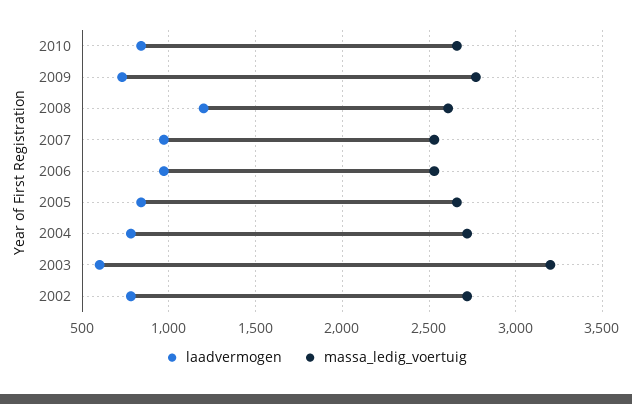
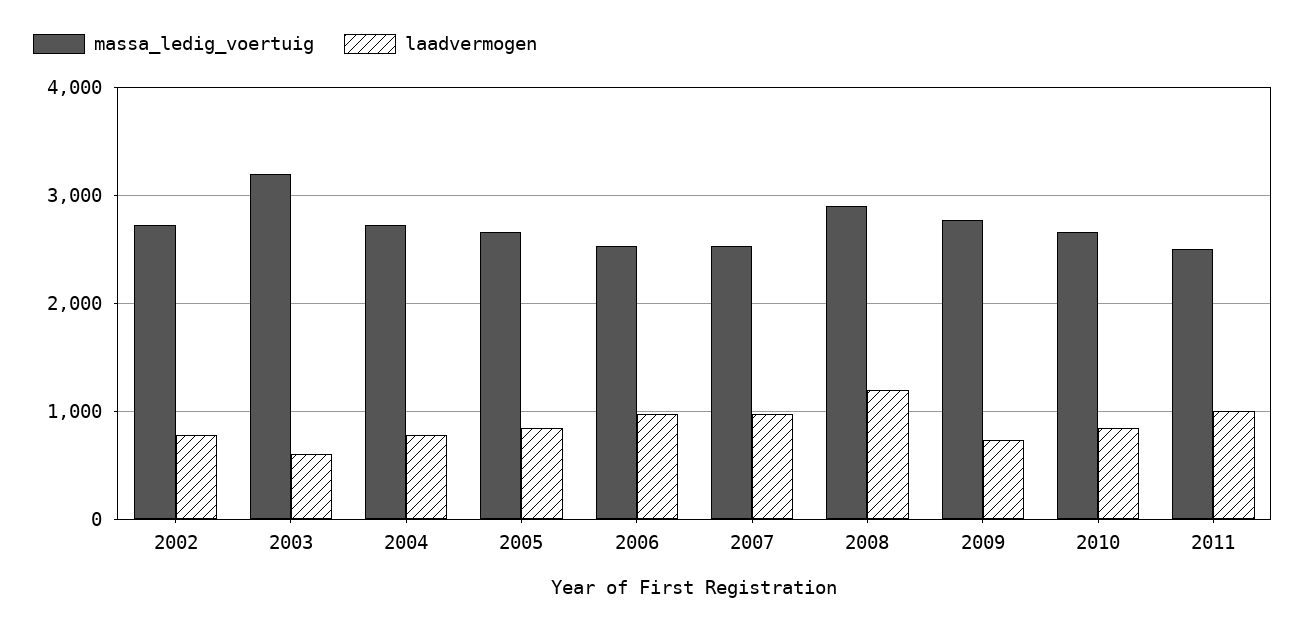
massa_ledig_voertuig, 2008: 2600 -> 2900
massa_ledig_voertuig, 2011: none -> 2500
laadvermogen, 2011: none -> 1000

